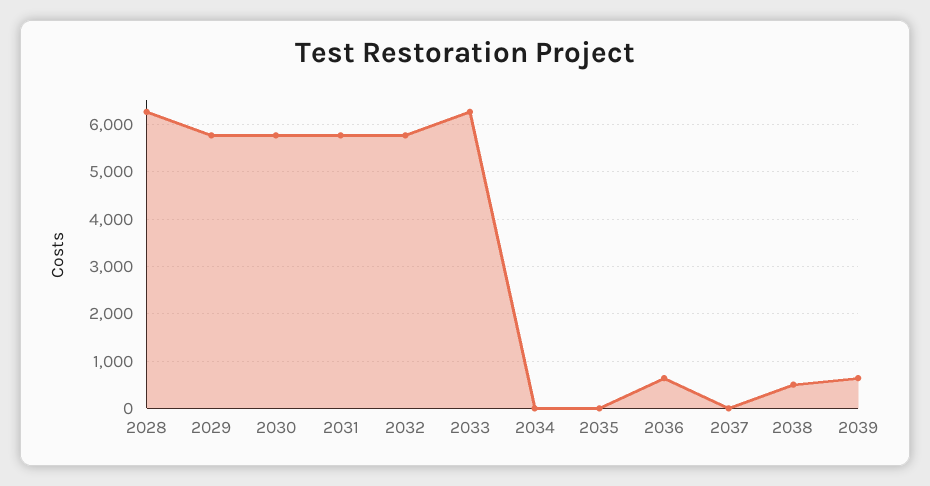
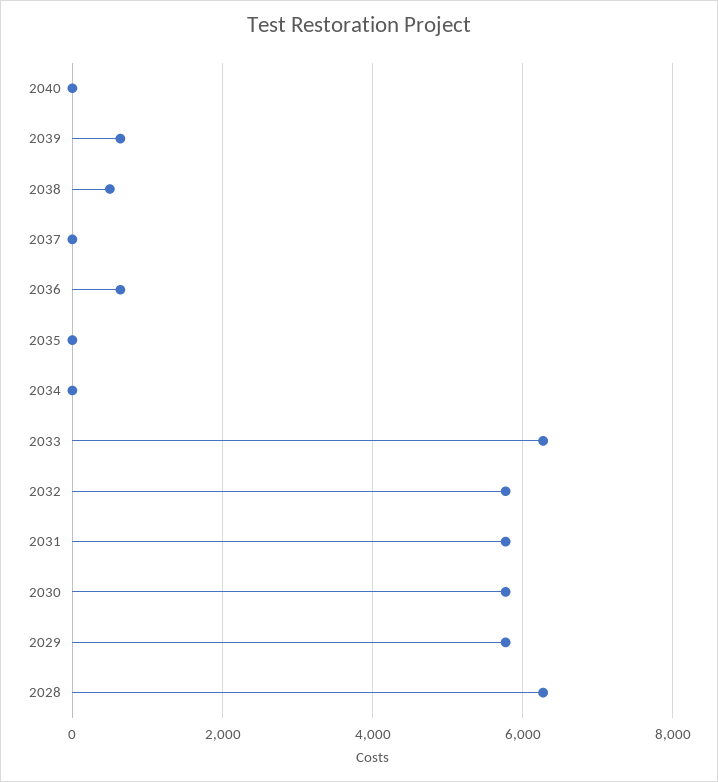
2040: none -> 0

